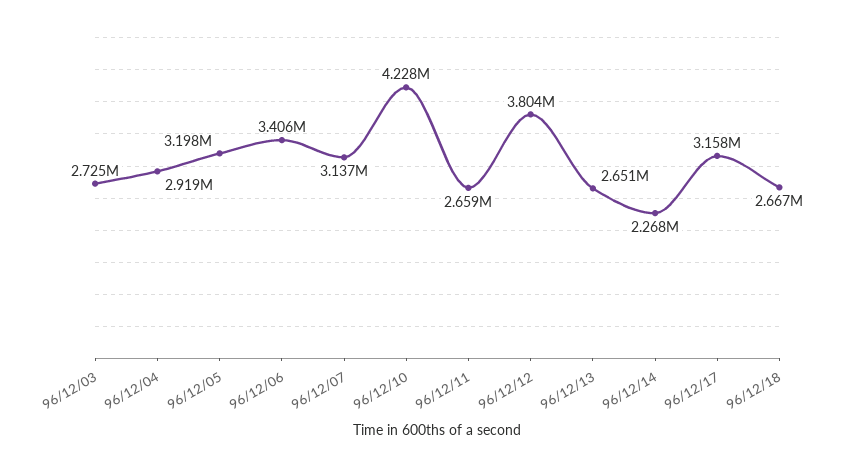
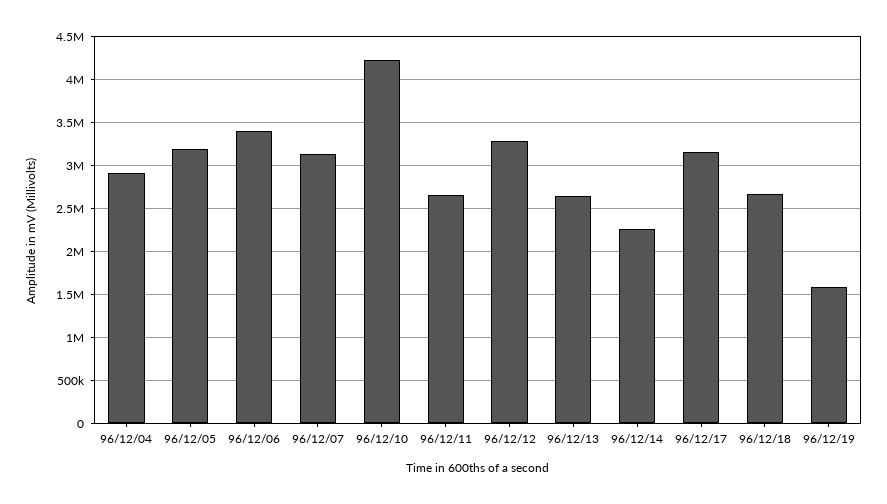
96/12/03: 2725000 -> none
96/12/12: 3804000 -> 3300000
96/12/19: none -> 1600000

